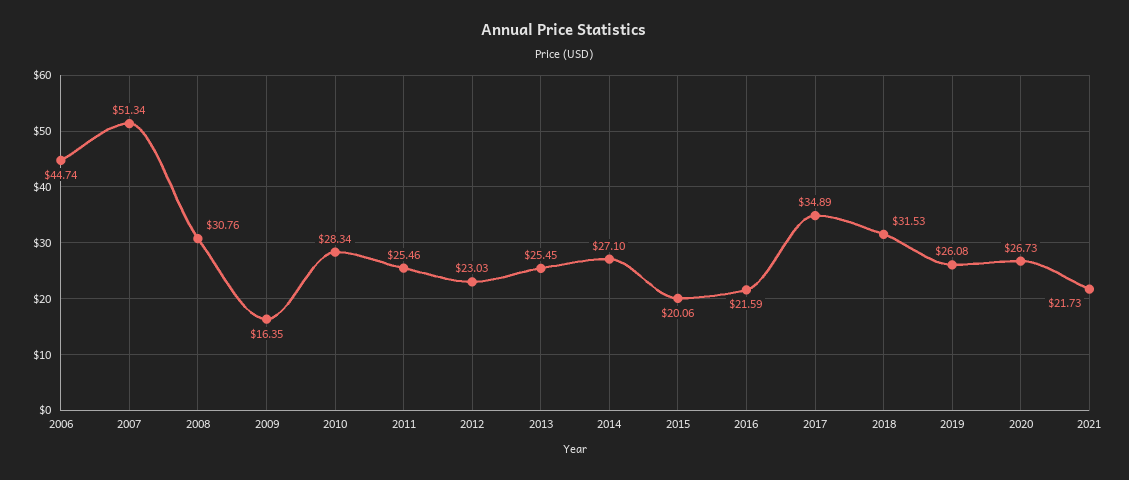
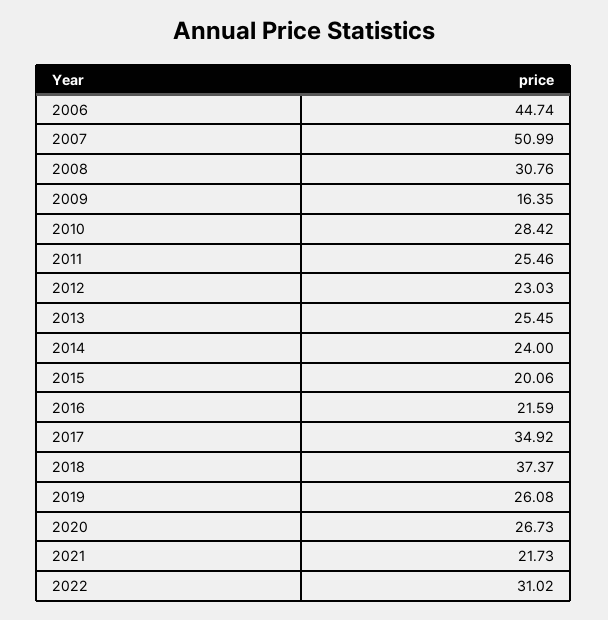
2007: 51.34 -> 50.99
2010: 28.34 -> 28.42
2014: 27.1 -> 24
2017: 34.89 -> 34.92
2018: 31.53 -> 37.37
2022: none -> 31.02

